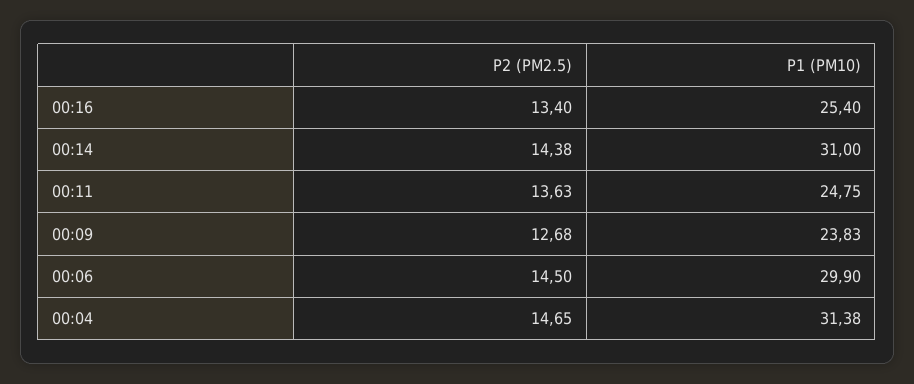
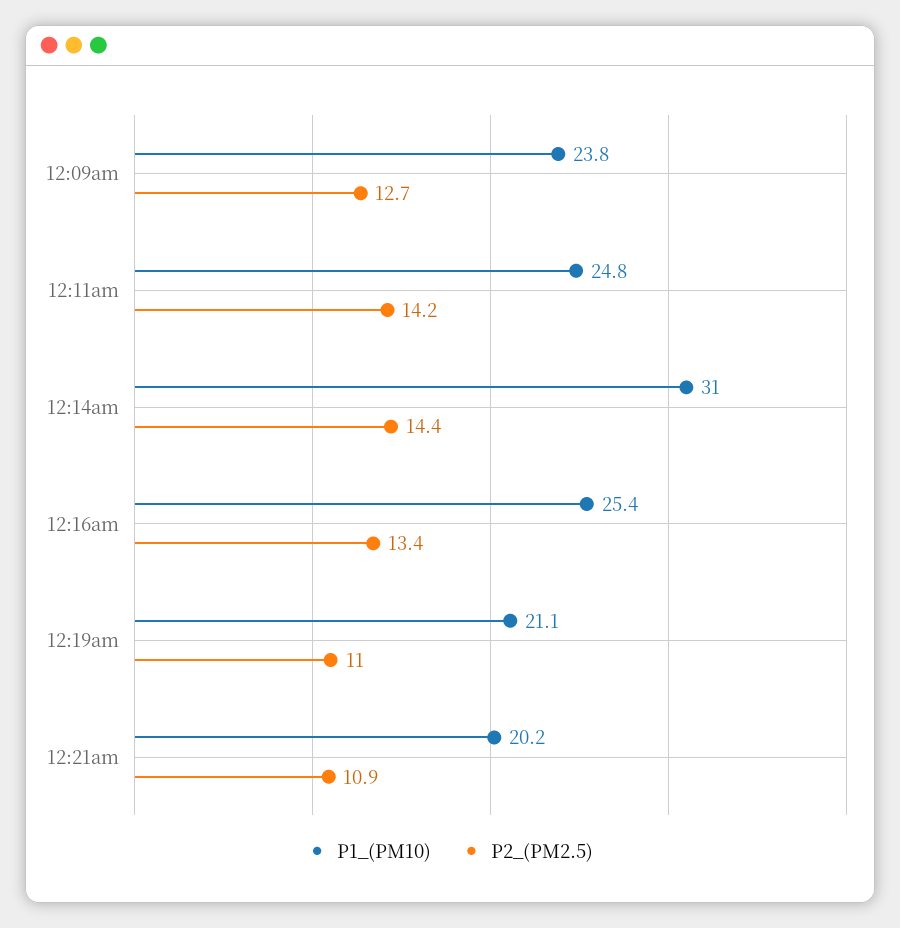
P2 (PM2.5), 00:11: 13.63 -> 14.2
P2 (PM2.5), 00:06: 14.5 -> none
P1 (PM10), 00:06: 29.9 -> none
P2 (PM2.5), 00:04: 14.65 -> none
P1 (PM10), 00:04: 31.38 -> none
P1 (PM10), 12:19am: none -> 21.1
P2 (PM2.5), 12:19am: none -> 11
P1 (PM10), 12:21am: none -> 20.2
P2 (PM2.5), 12:21am: none -> 10.9

